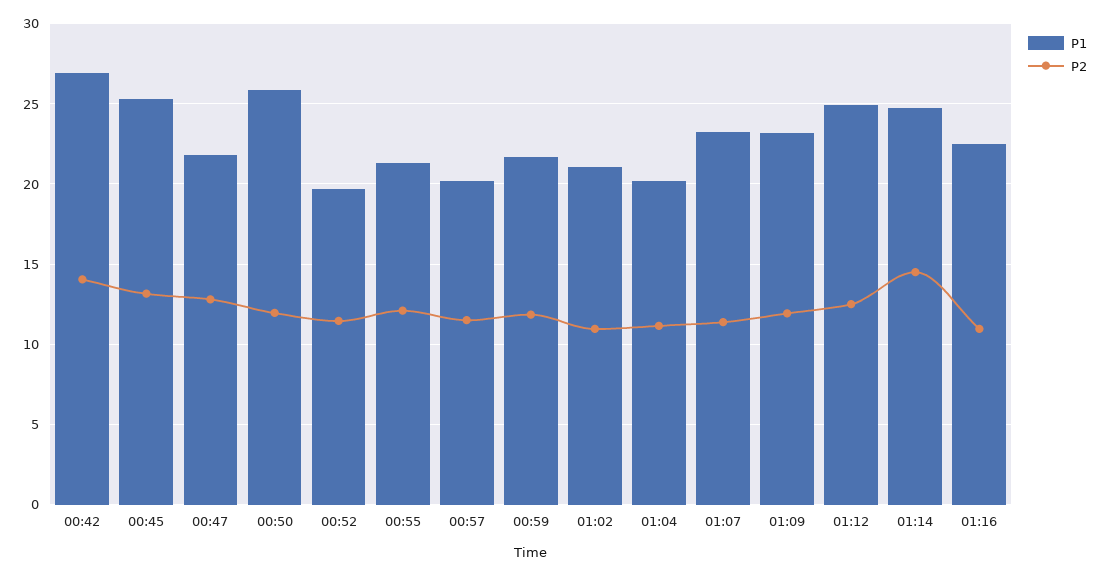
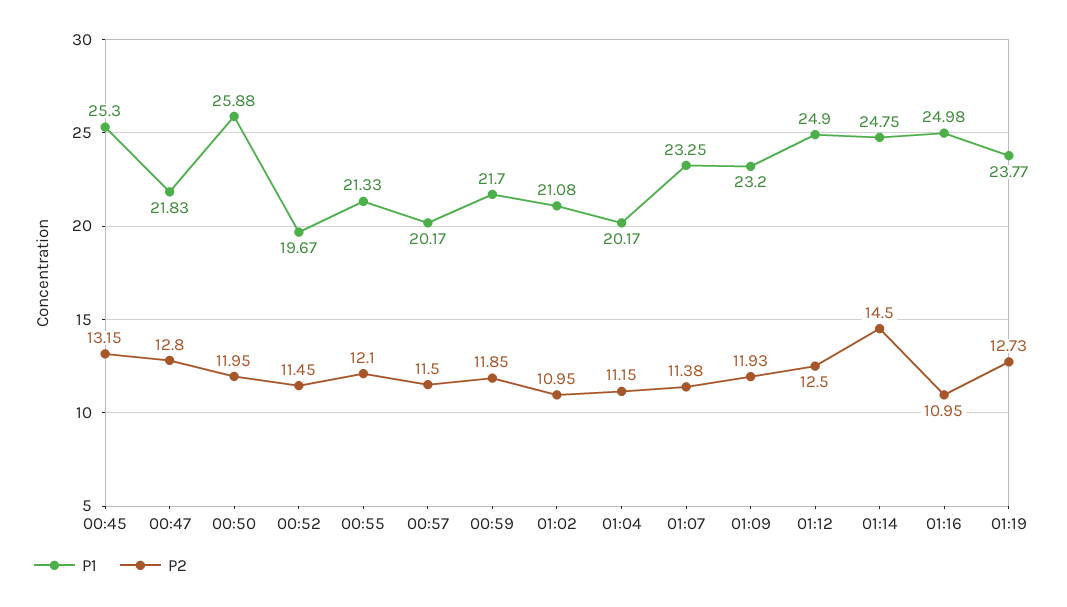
P1, 00:42: 27 -> none
P2, 00:42: 14 -> none
P1, 01:16: 22.5 -> 24.98
P1, 01:19: none -> 23.77
P2, 01:19: none -> 12.73

